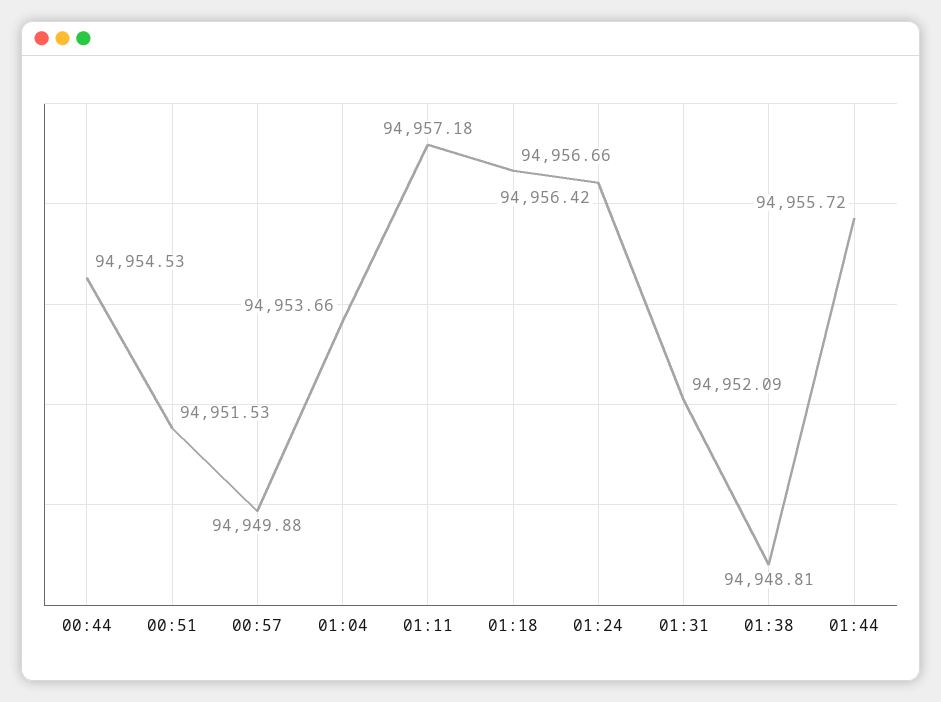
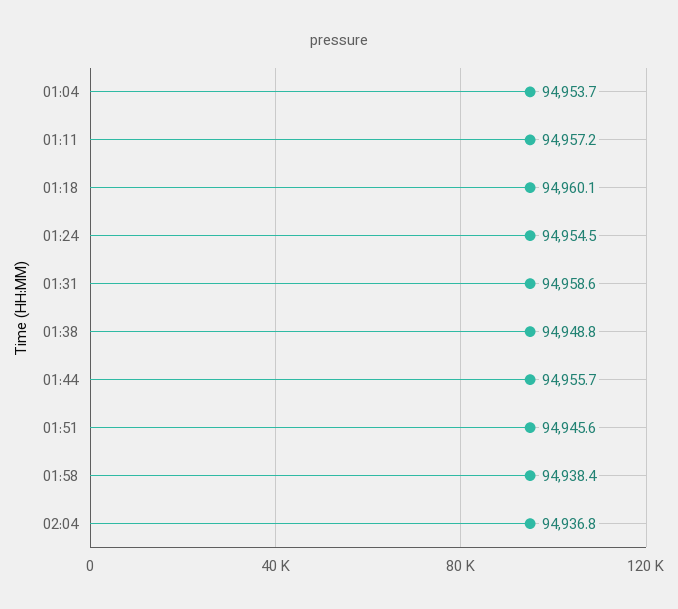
00:44: 94954.53 -> none
00:51: 94951.53 -> none
00:57: 94949.88 -> none
01:18: 94956.66 -> 94960.1
01:24: 94956.42 -> 94954.5
01:31: 94952.09 -> 94958.6
01:51: none -> 94945.6
01:58: none -> 94938.4
02:04: none -> 94936.8

